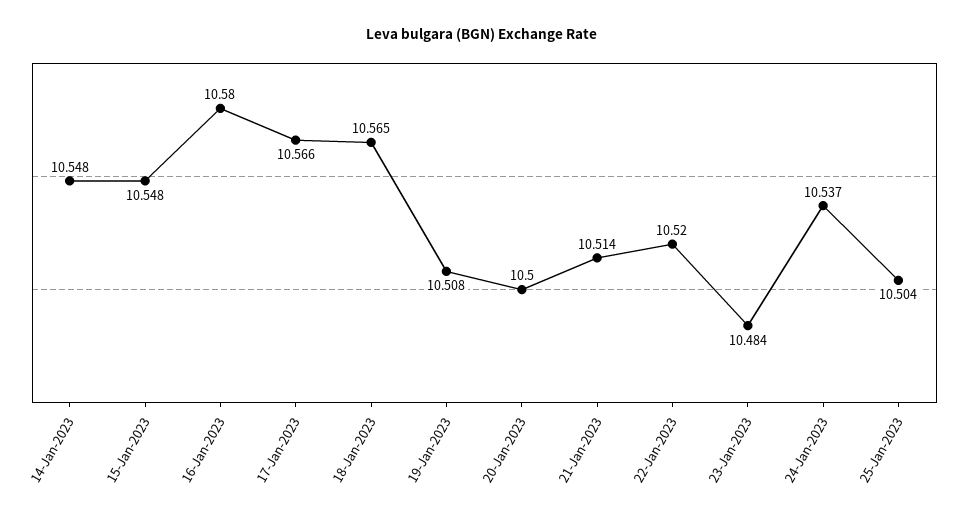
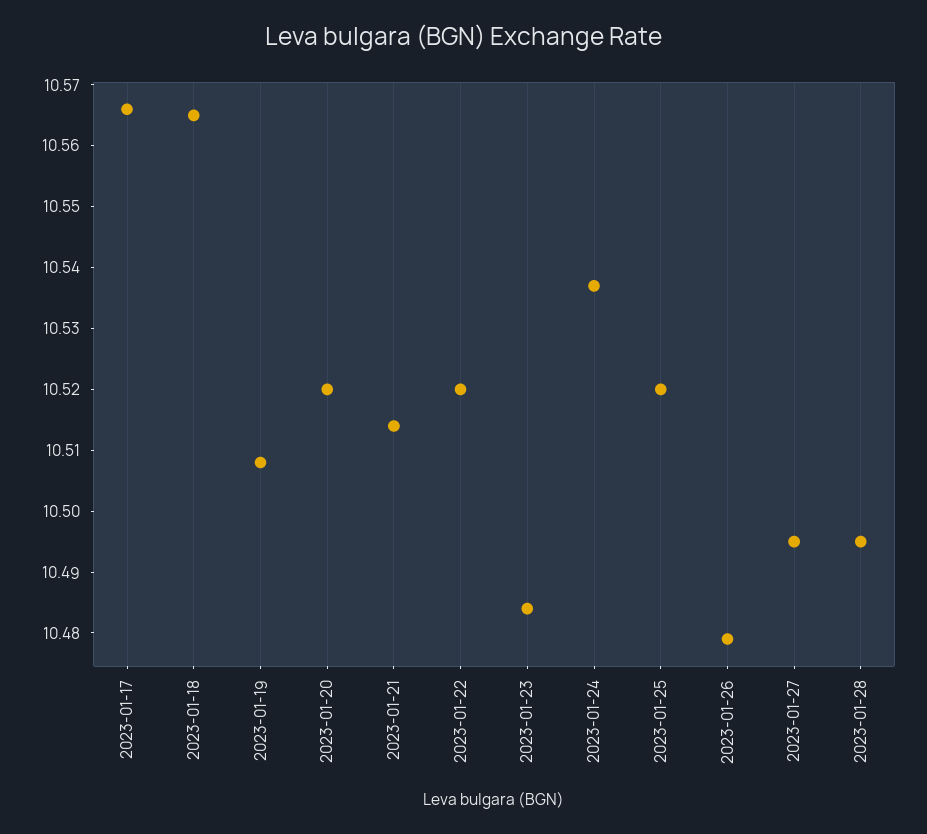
14-Jan-2023: 10.548 -> none
15-Jan-2023: 10.548 -> none
16-Jan-2023: 10.58 -> none
20-Jan-2023: 10.5 -> 10.52
25-Jan-2023: 10.504 -> 10.52
2023-01-26: none -> 10.48
2023-01-27: none -> 10.495
2023-01-28: none -> 10.495

